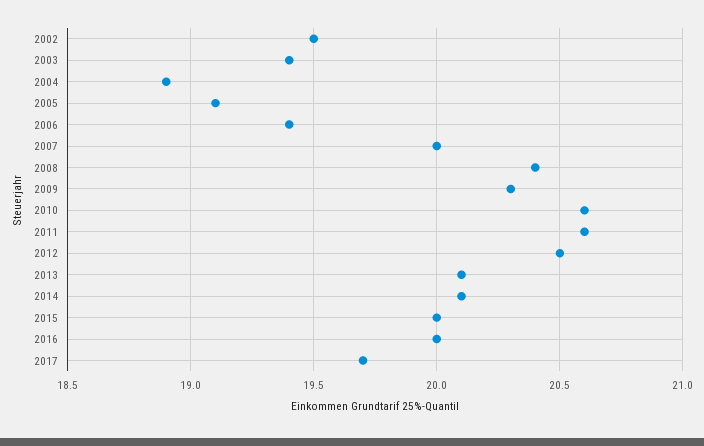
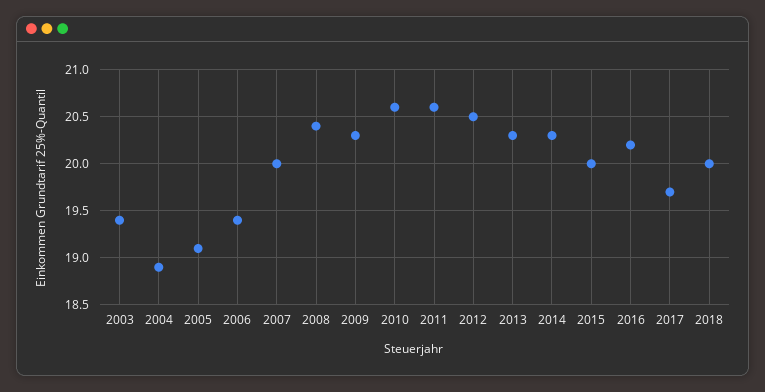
2002: 19.5 -> none
2013: 20.1 -> 20.3
2014: 20.1 -> 20.3
2016: 20 -> 20.2
2018: none -> 20

